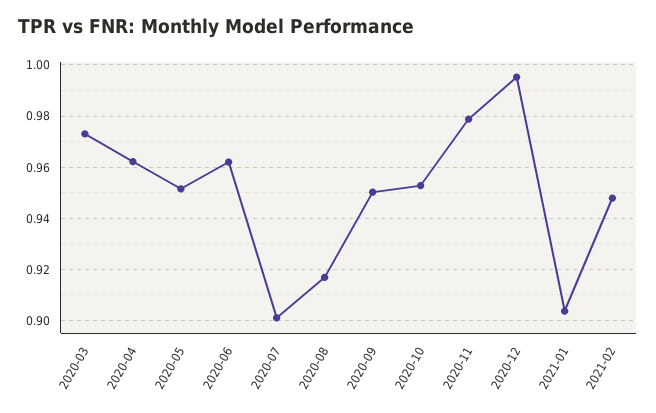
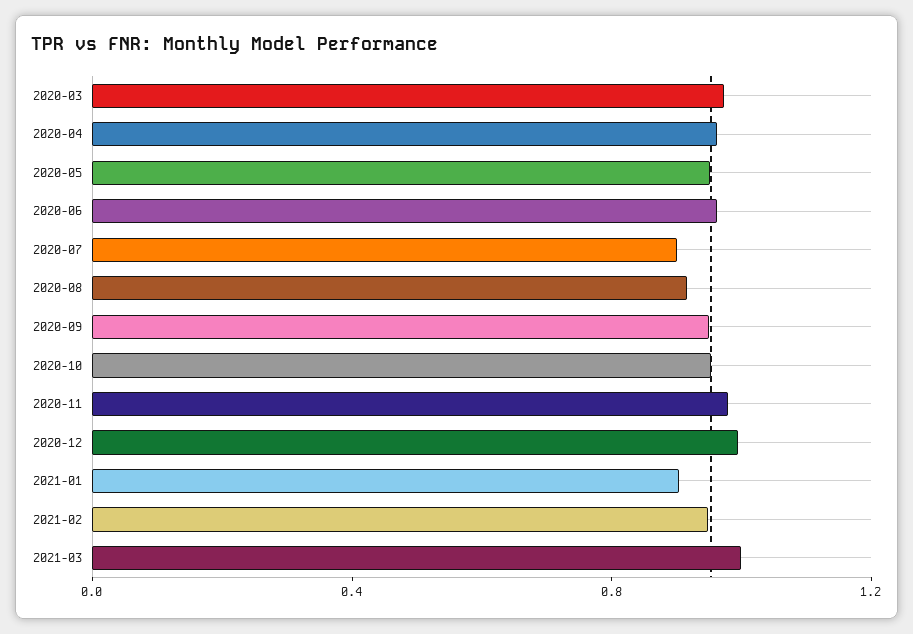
2021-03: none -> 1

